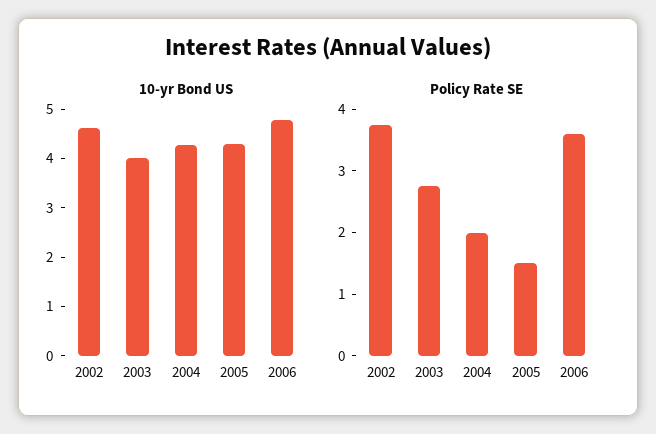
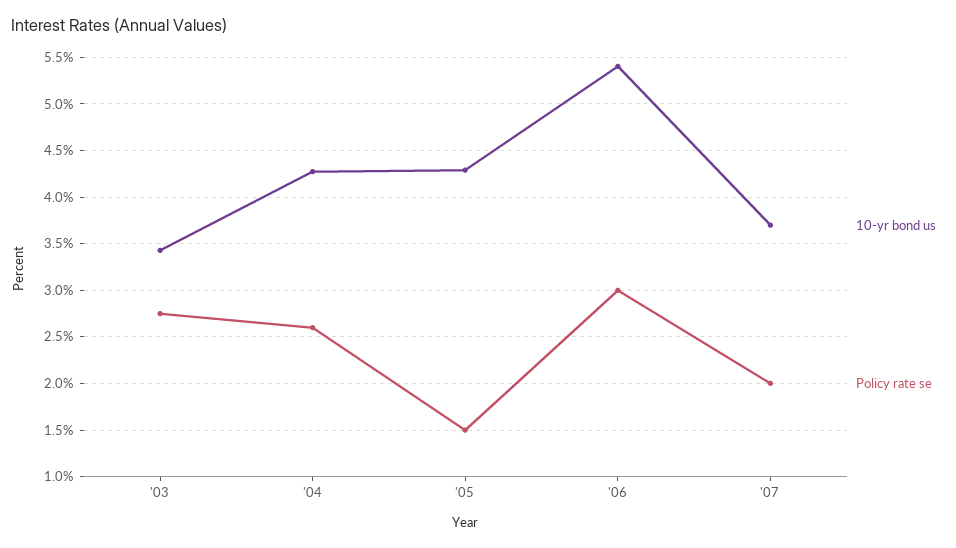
10-yr Bond US, 2002: 4.6 -> none
10-yr Bond US, 2003: 4 -> 3.4
10-yr Bond US, 2006: 4.8 -> 5.4
Policy Rate SE, 2002: 3.8 -> none
Policy Rate SE, 2004: 2 -> 2.6
Policy Rate SE, 2006: 3.6 -> 3
10-yr Bond US, '07: none -> 3.7
Policy Rate SE, '07: none -> 2

